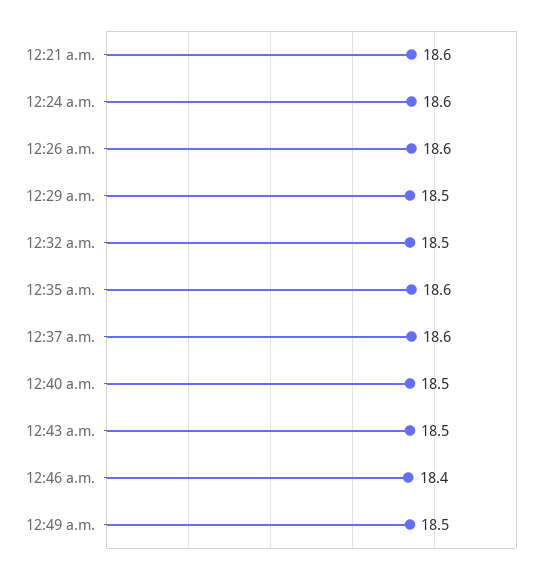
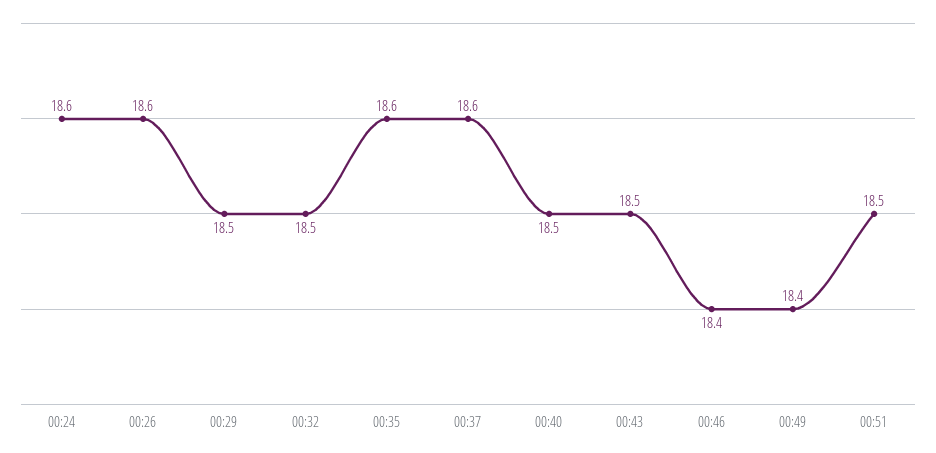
12:21 a.m.: 18.6 -> none
12:49 a.m.: 18.5 -> 18.4
00:51: none -> 18.5

